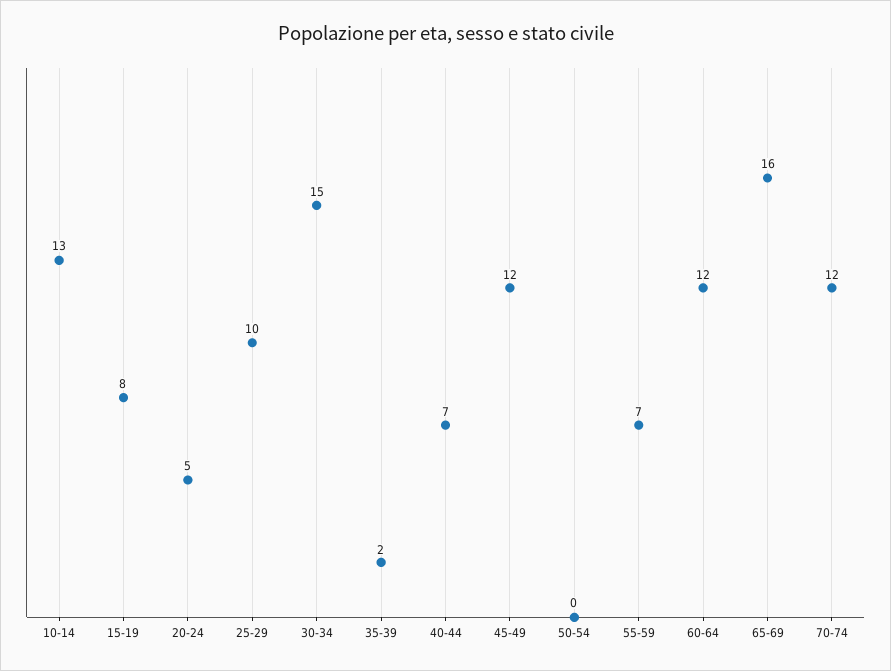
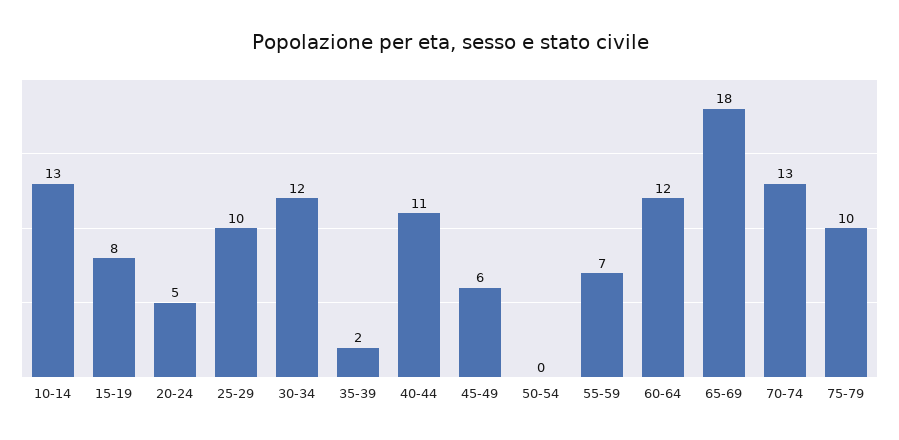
30-34: 15 -> 12
40-44: 7 -> 11
45-49: 12 -> 6
65-69: 16 -> 18
70-74: 12 -> 13
75-79: none -> 10

